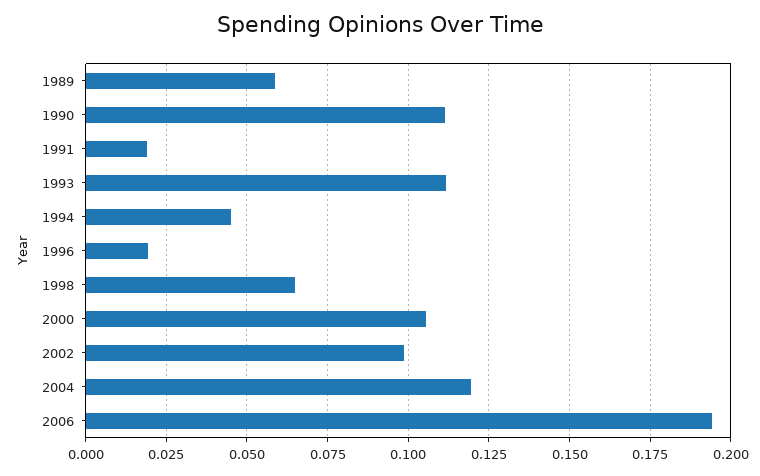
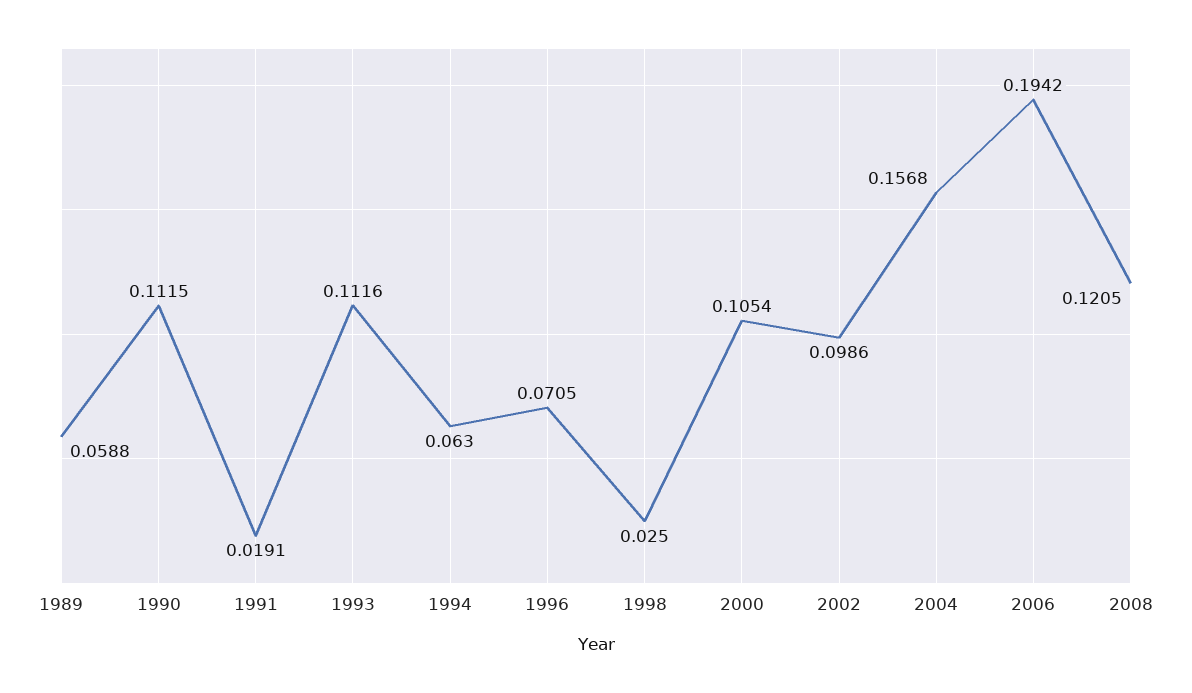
1994: 0.045 -> 0.063
1996: 0.02 -> 0.0705
1998: 0.065 -> 0.025
2004: 0.12 -> 0.1568
2008: none -> 0.1205

